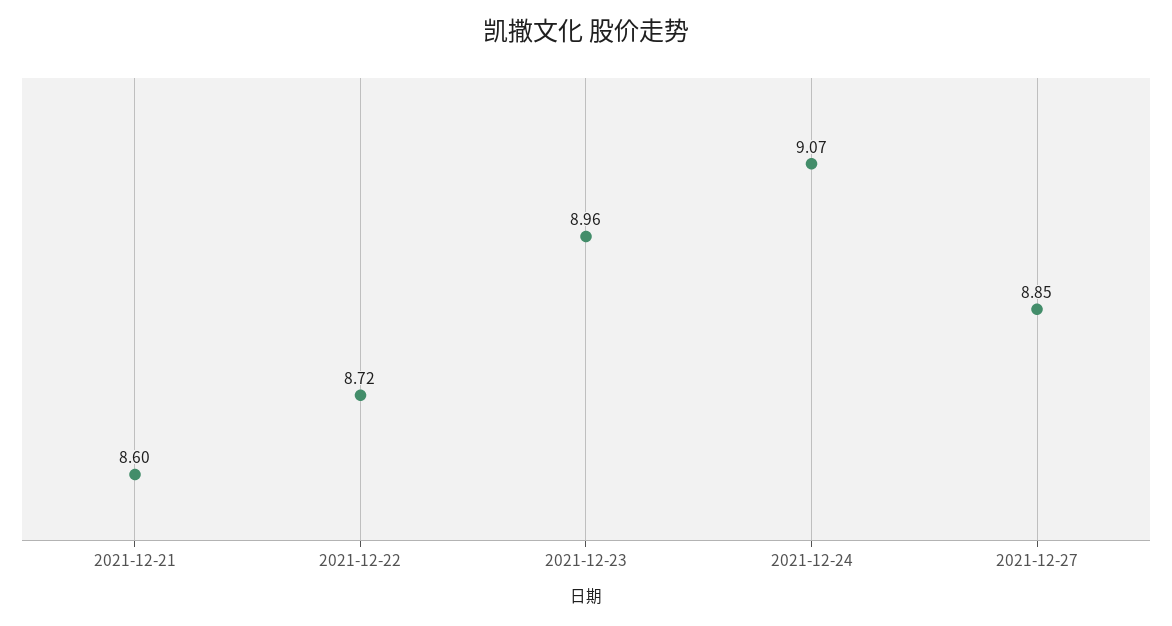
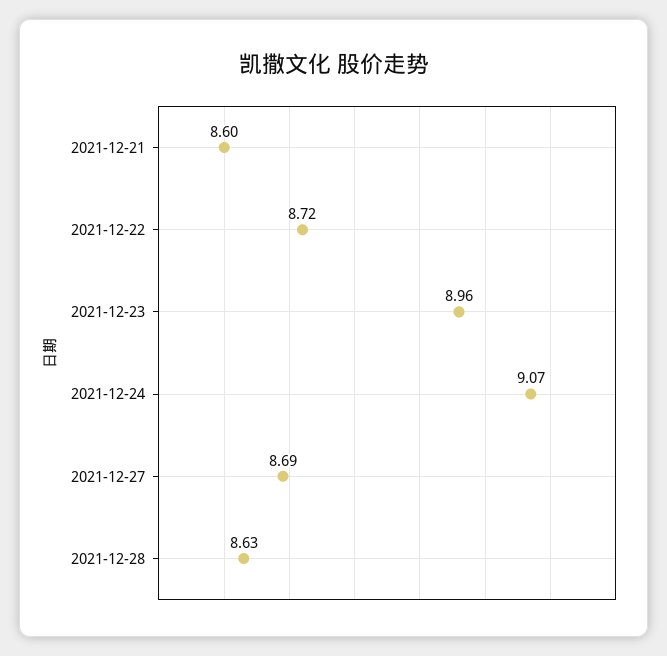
2021-12-27: 8.85 -> 8.69
2021-12-28: none -> 8.63

